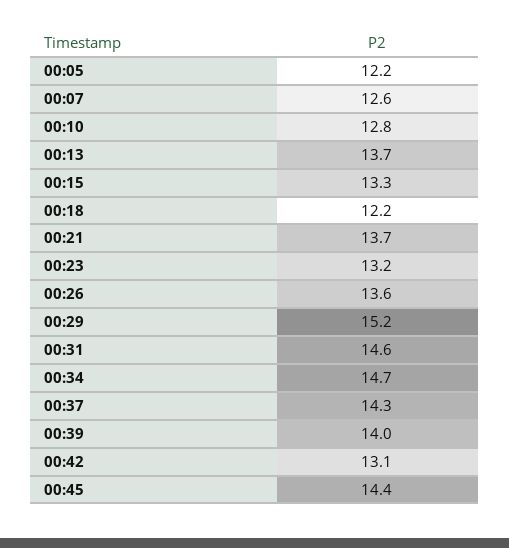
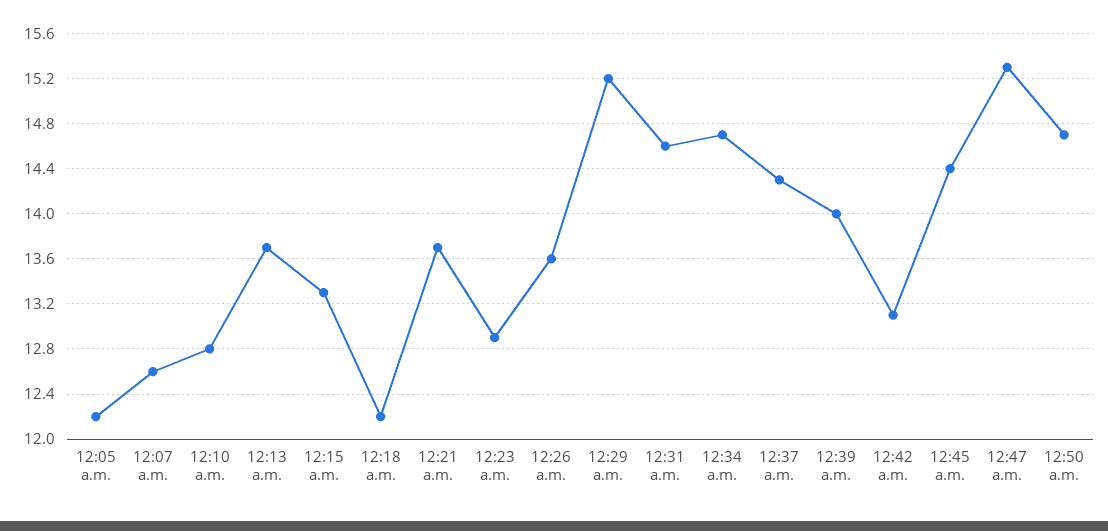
00:23: 13.2 -> 12.9
12:47 a.m.: none -> 15.3
12:50 a.m.: none -> 14.7

